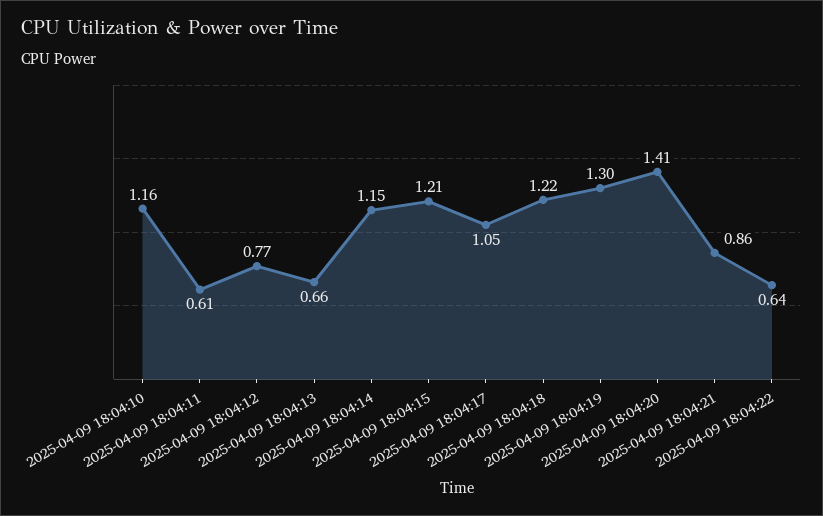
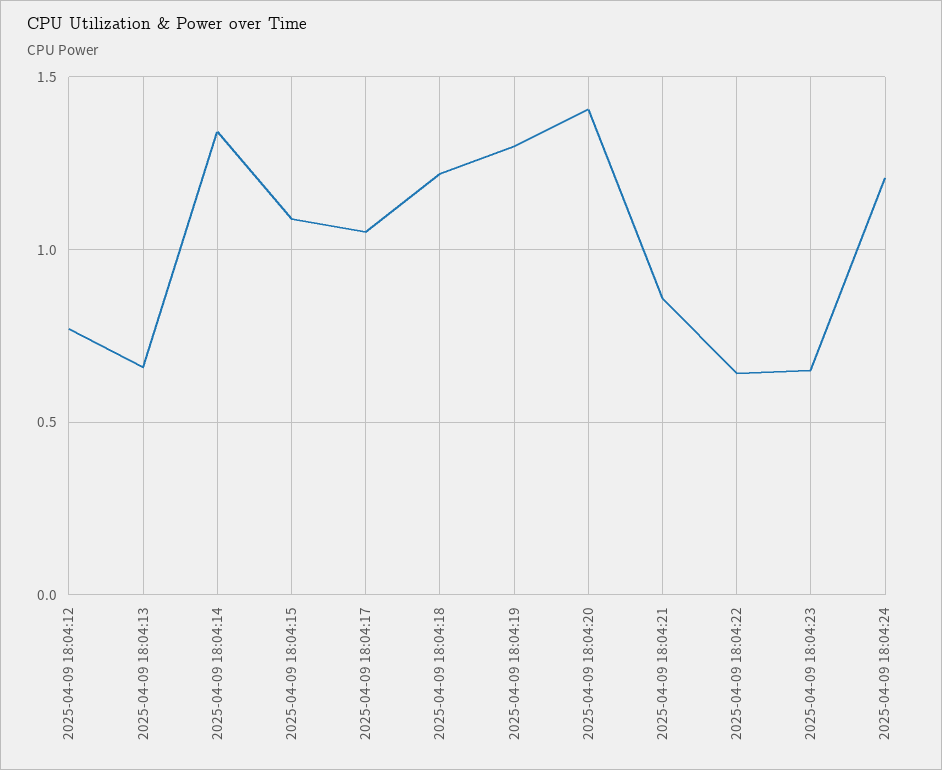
2025-04-09 18:04:10: 1.16 -> none
2025-04-09 18:04:11: 0.61 -> none
2025-04-09 18:04:14: 1.15 -> 1.35
2025-04-09 18:04:15: 1.21 -> 1.1
2025-04-09 18:04:23: none -> 0.65
2025-04-09 18:04:24: none -> 1.2

